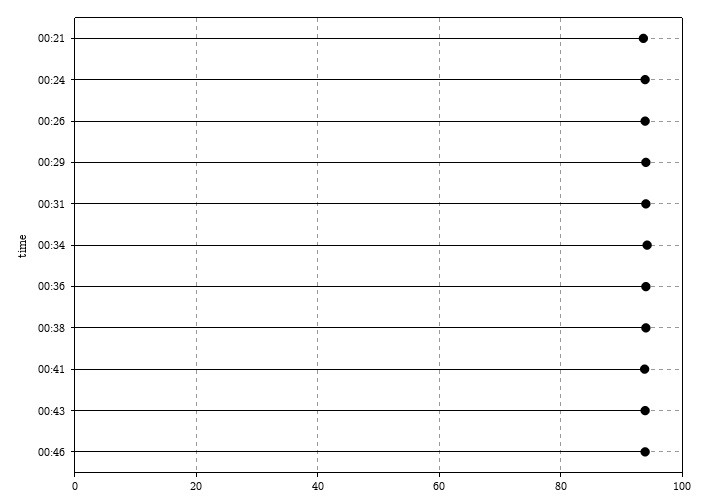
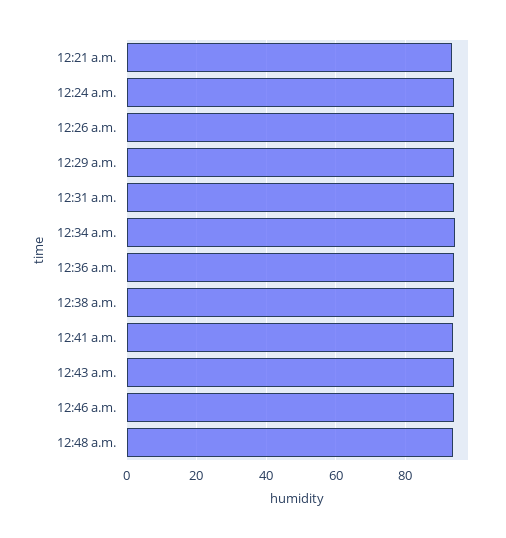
12:48 a.m.: none -> 94

